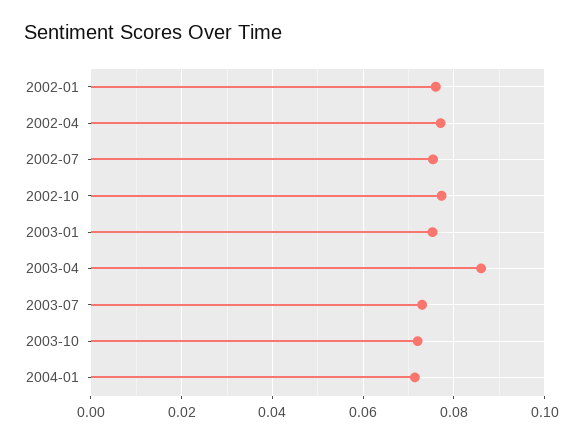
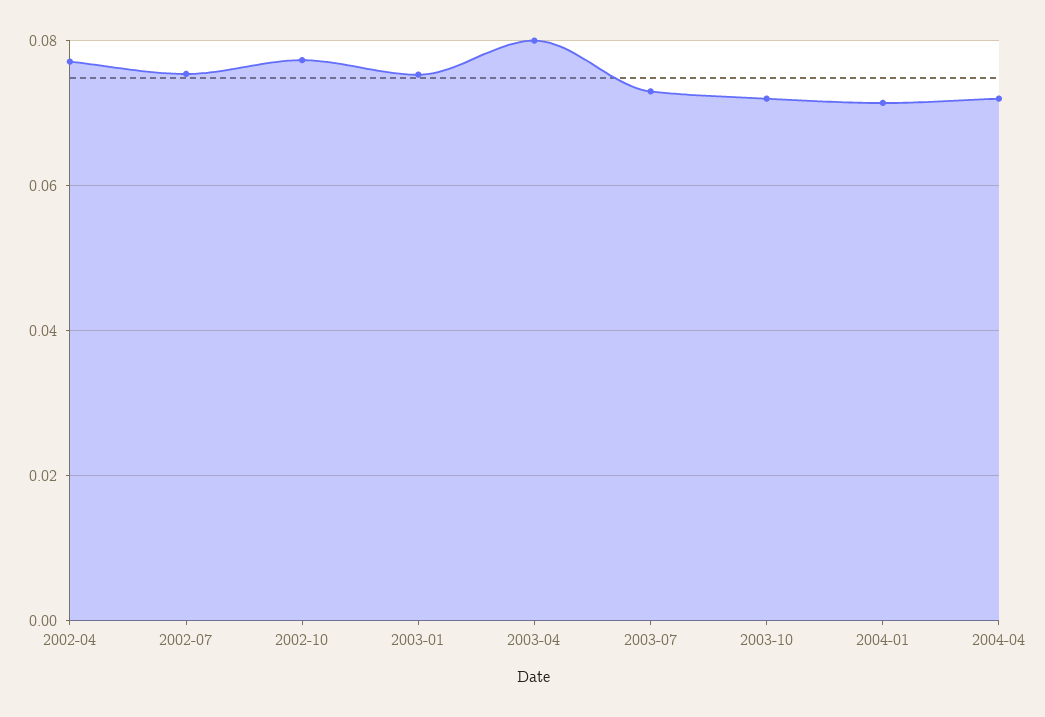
2002-01: 0.076 -> none
2003-04: 0.086 -> 0.08
2004-04: none -> 0.072

